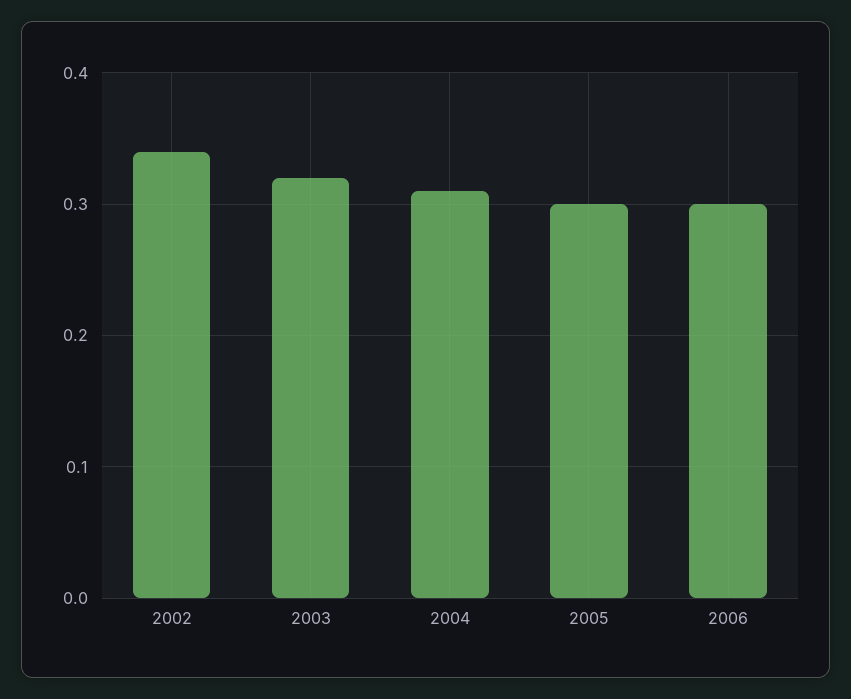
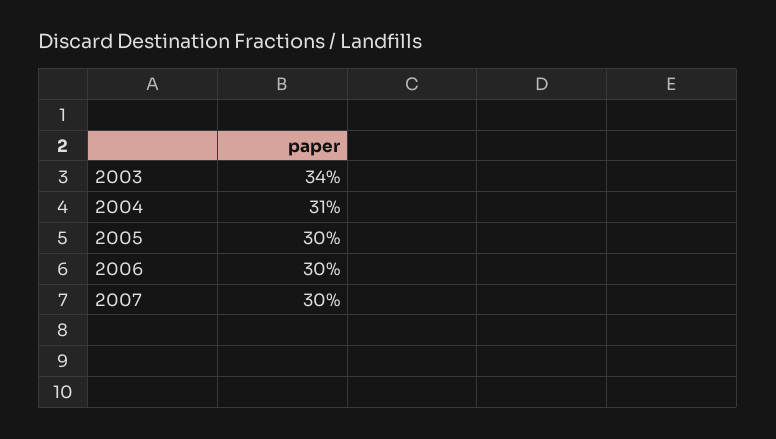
2002: 0.34 -> none
2003: 0.32 -> 0.34
2007: none -> 0.3

